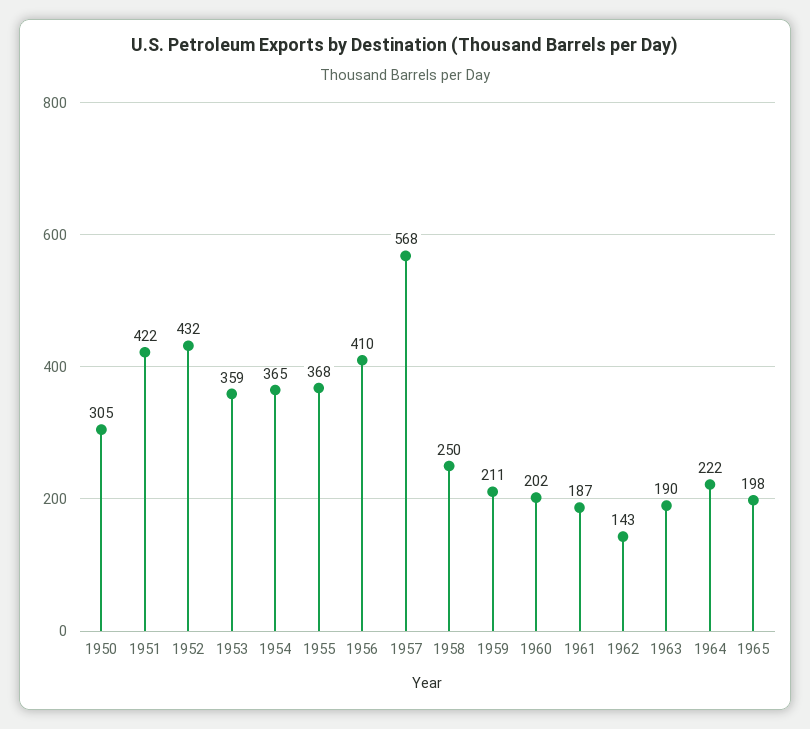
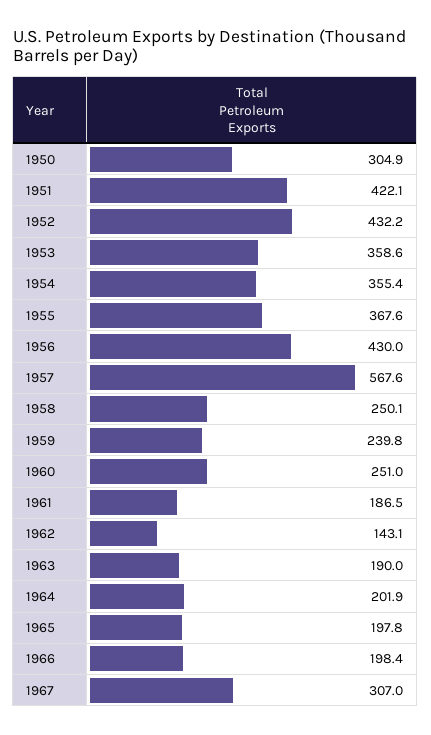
1954: 365 -> 355.4
1956: 410 -> 430
1959: 211 -> 239.8
1960: 202 -> 251
1964: 222 -> 201.9
1966: none -> 198.4
1967: none -> 307

